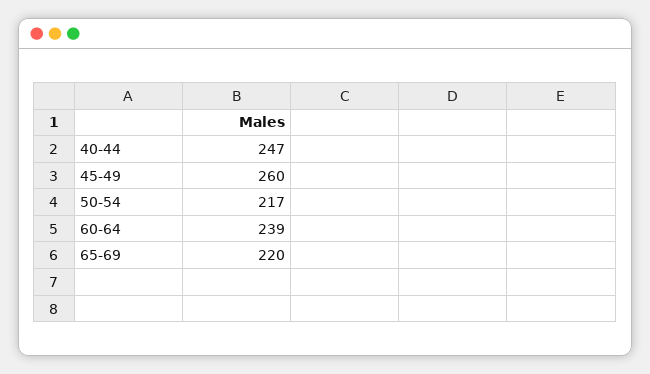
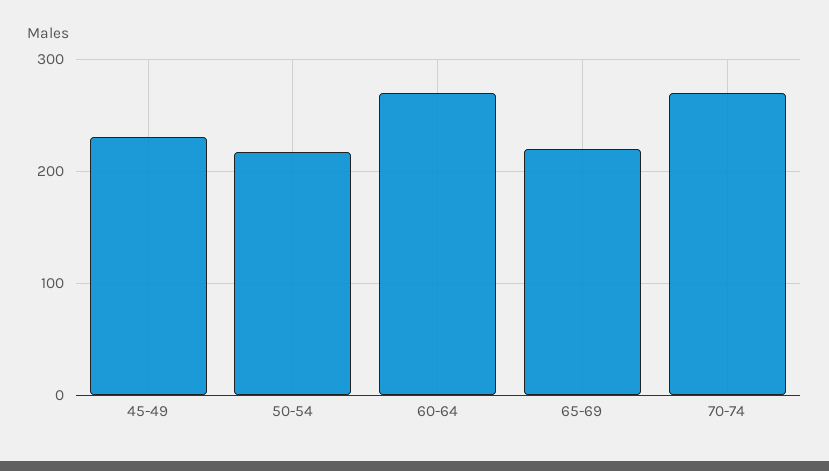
40-44: 247 -> none
45-49: 260 -> 230
60-64: 239 -> 270
70-74: none -> 270

